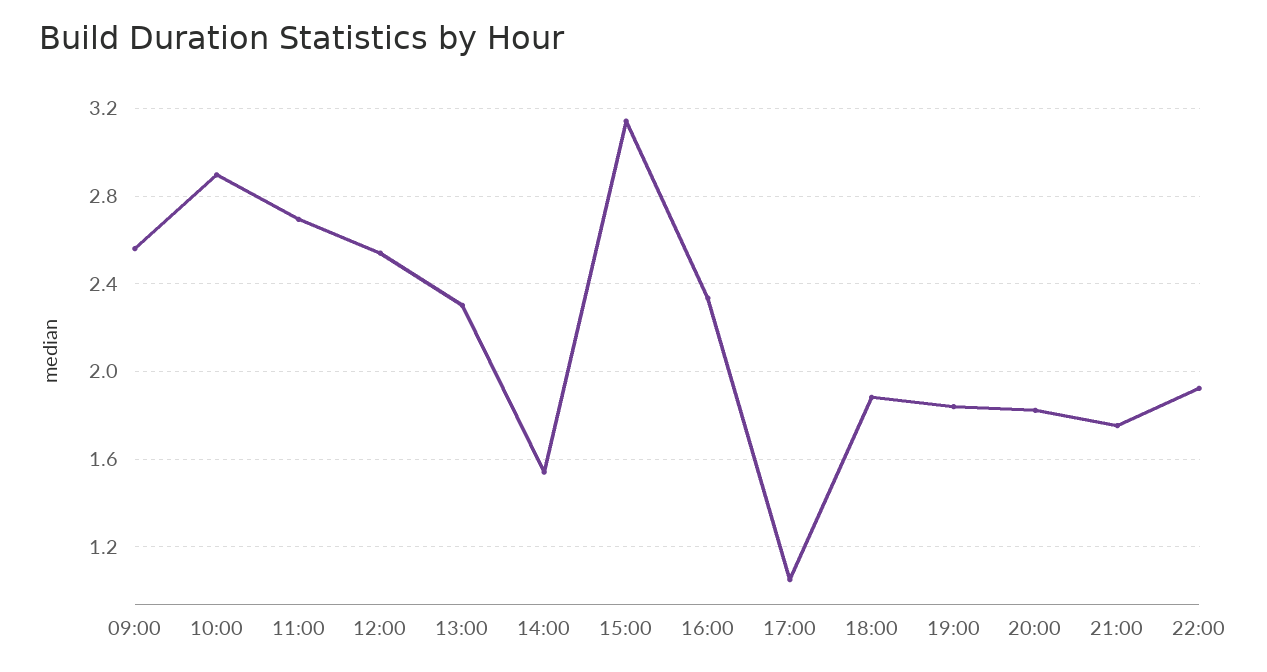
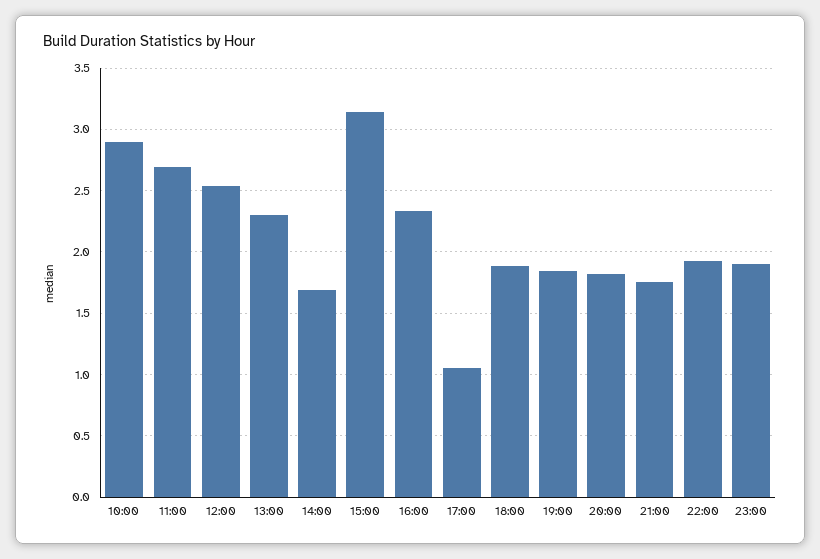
09:00: 2.55 -> none
14:00: 1.55 -> 1.7
23:00: none -> 1.9

